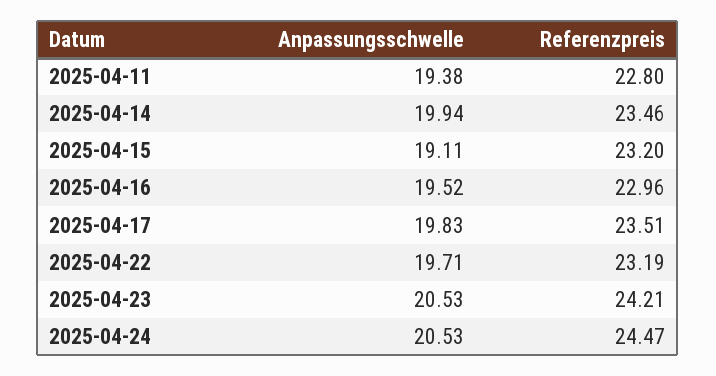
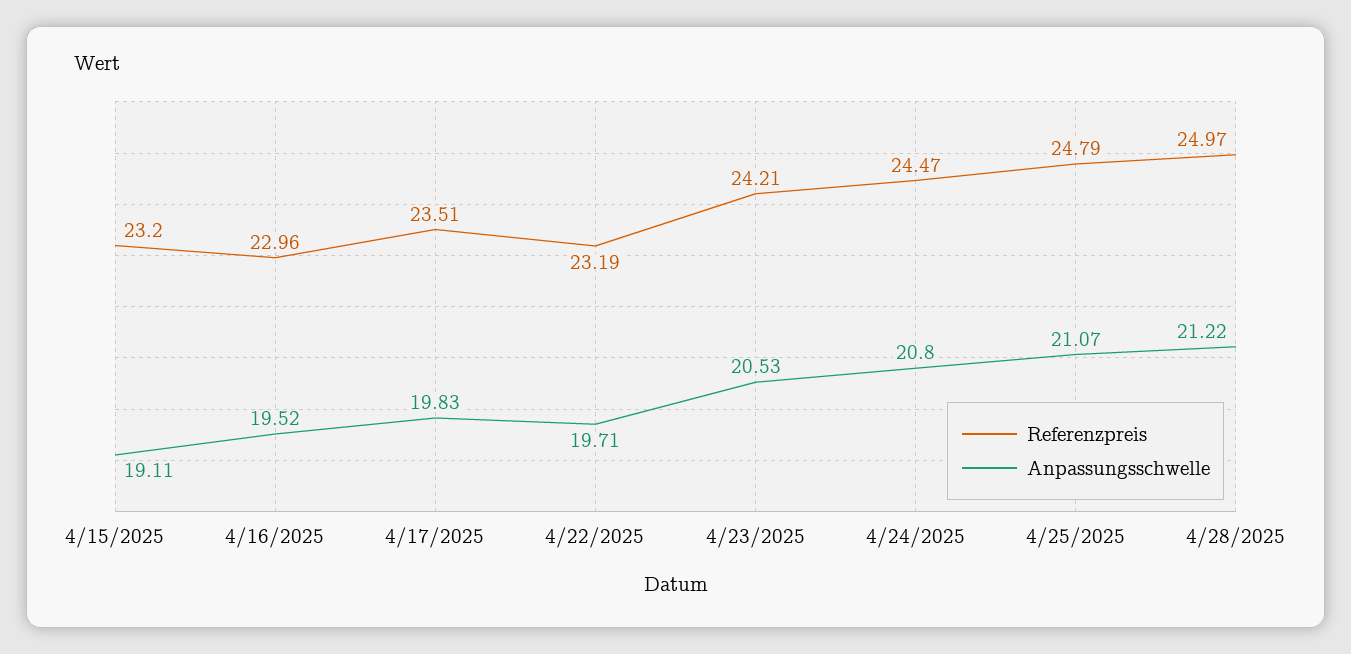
Anpassungsschwelle, 2025-04-11: 19.38 -> none
Referenzpreis, 2025-04-11: 22.8 -> none
Anpassungsschwelle, 2025-04-14: 19.94 -> none
Referenzpreis, 2025-04-14: 23.46 -> none
Anpassungsschwelle, 2025-04-24: 20.53 -> 20.8
Referenzpreis, 4/25/2025: none -> 24.79
Anpassungsschwelle, 4/25/2025: none -> 21.07
Referenzpreis, 4/28/2025: none -> 24.97
Anpassungsschwelle, 4/28/2025: none -> 21.22

